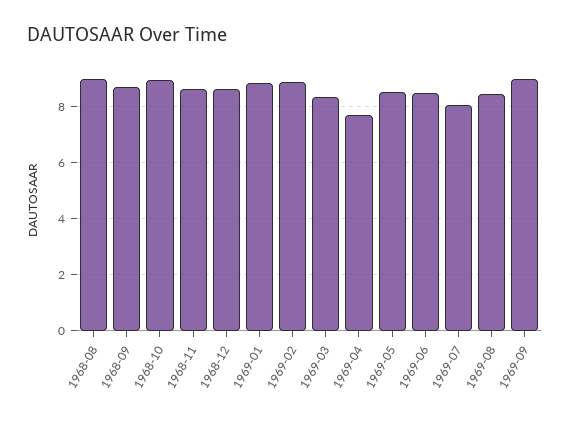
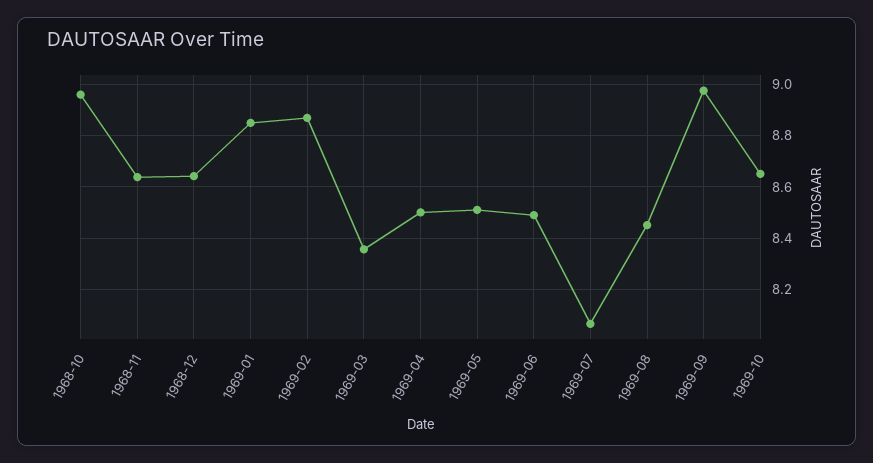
1968-08: 9 -> none
1968-09: 8.75 -> none
1969-04: 7.75 -> 8.5
1969-10: none -> 8.65

